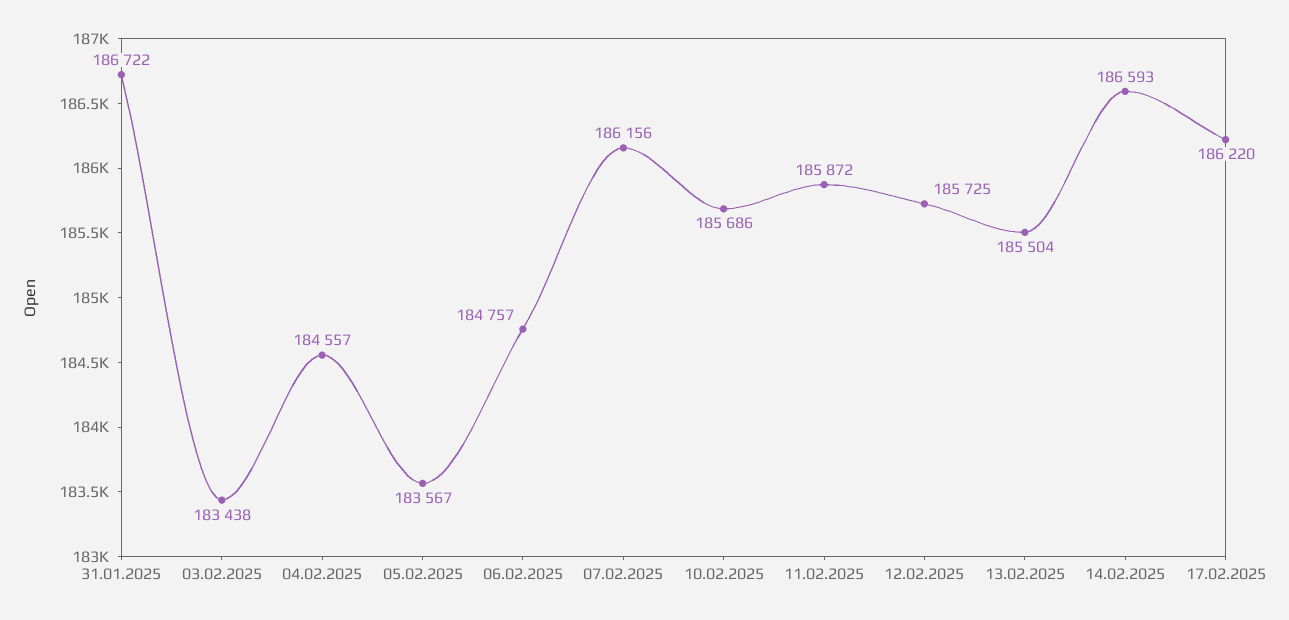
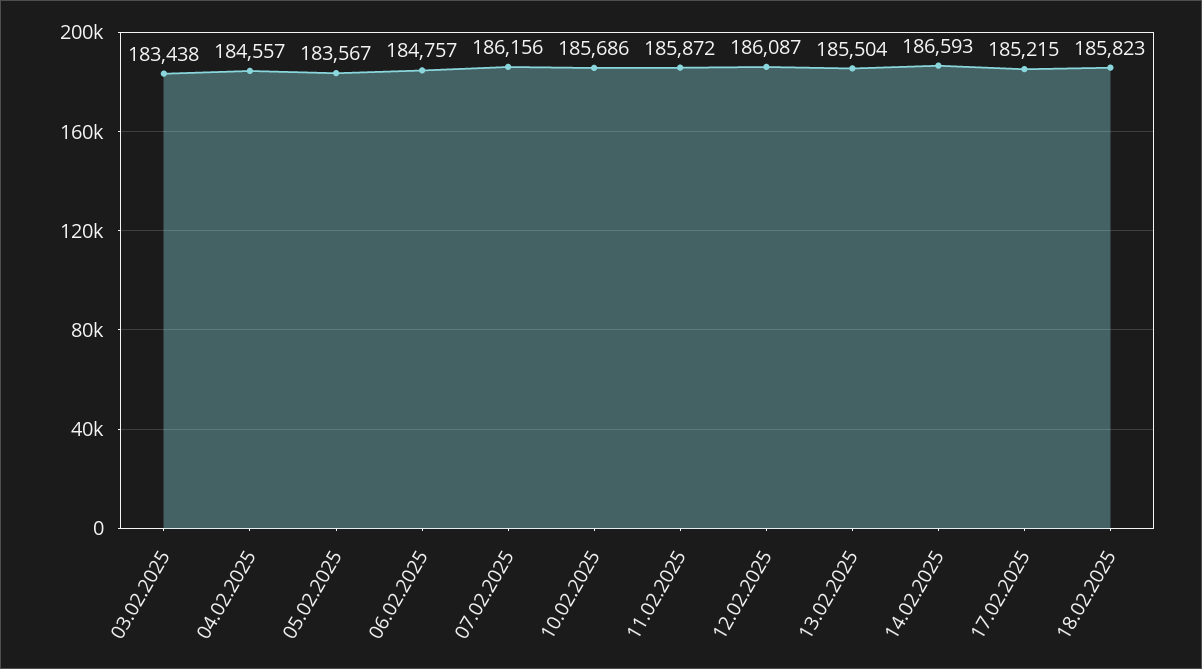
31.01.2025: 186722 -> none
12.02.2025: 185725 -> 186087
17.02.2025: 186220 -> 185215
18.02.2025: none -> 185823

